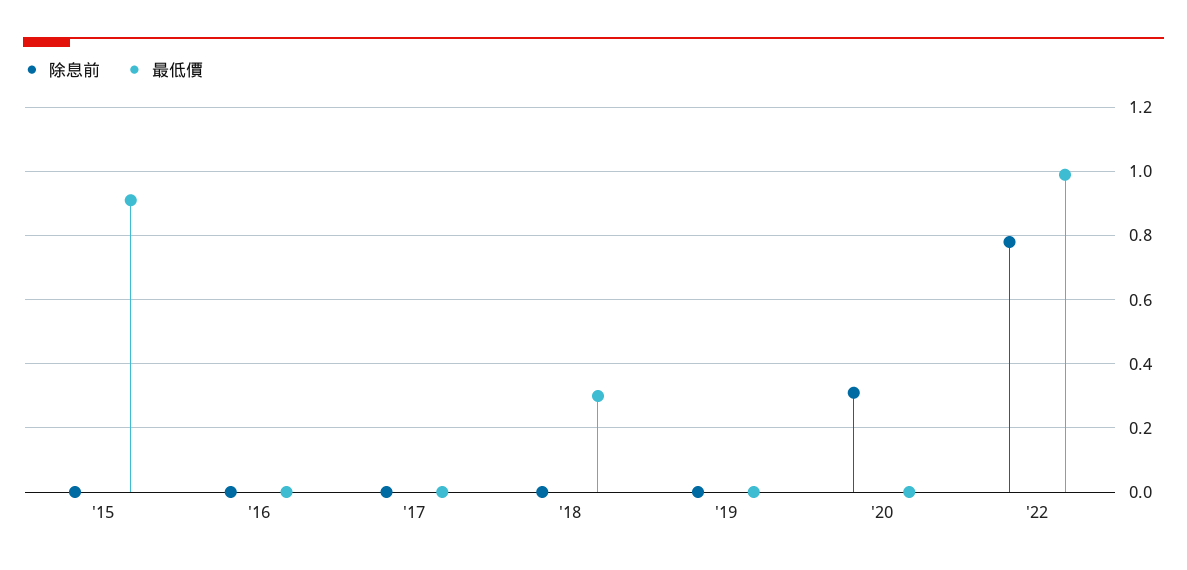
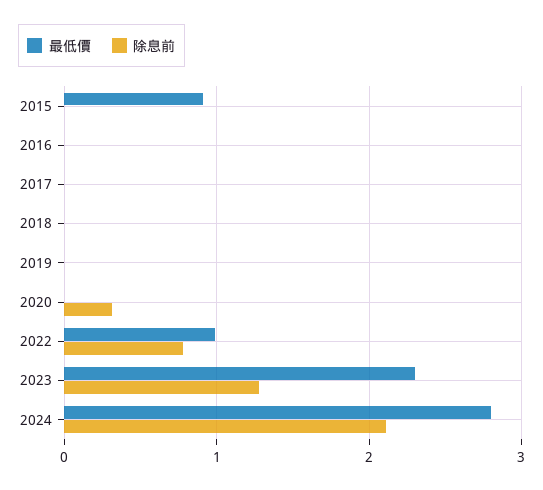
最低價, '18: 0.3 -> 0
最低價, 2023: none -> 2.3
除息前, 2023: none -> 1.3
最低價, 2024: none -> 2.8
除息前, 2024: none -> 2.1

